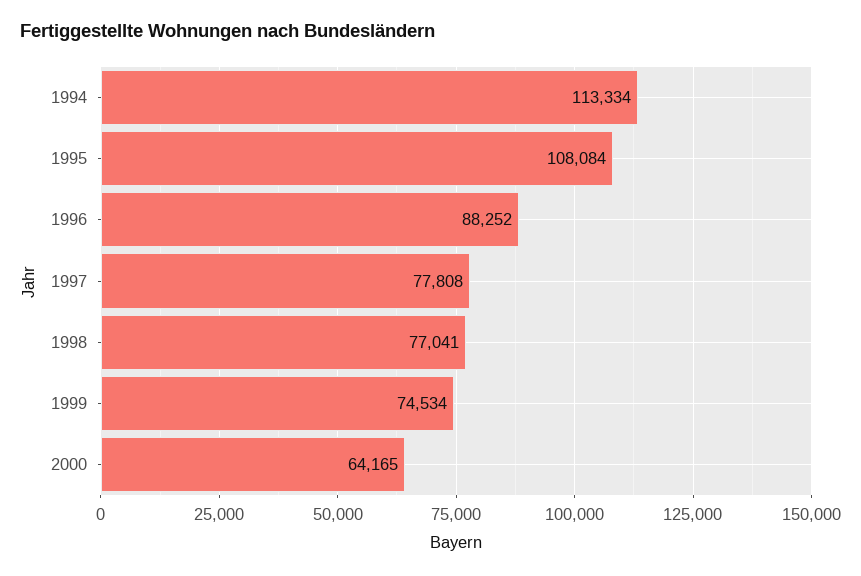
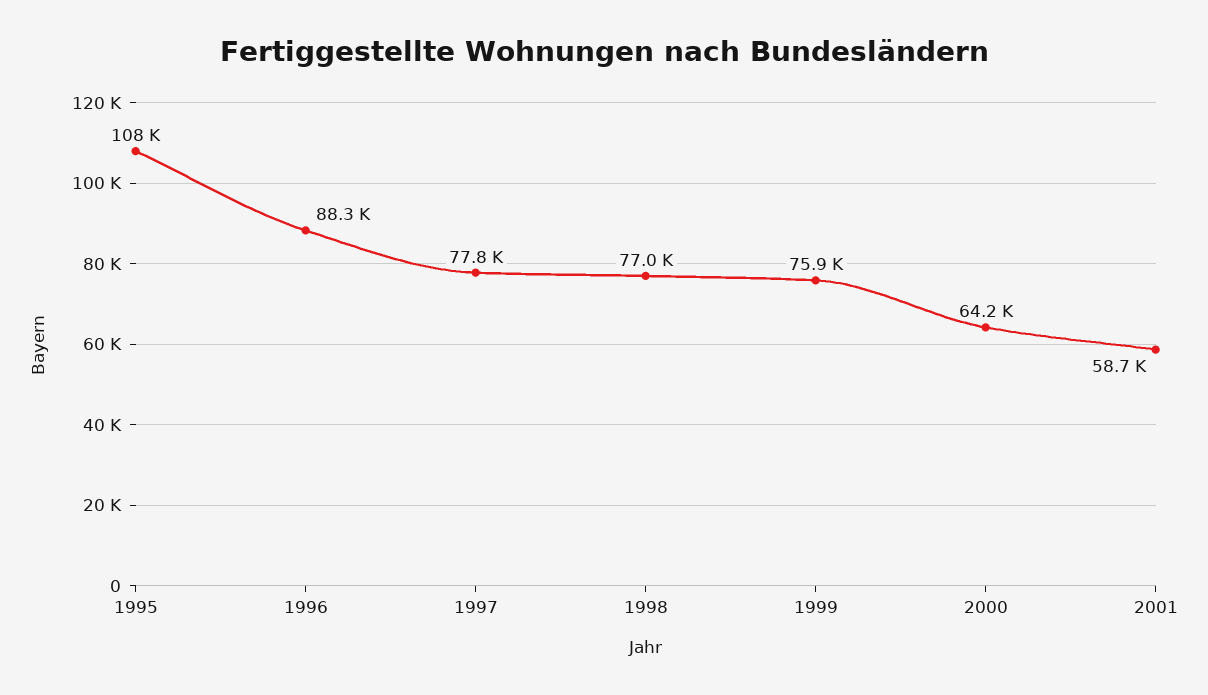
1994: 113334 -> none
1999: 74534 -> 75900
2001: none -> 58700

